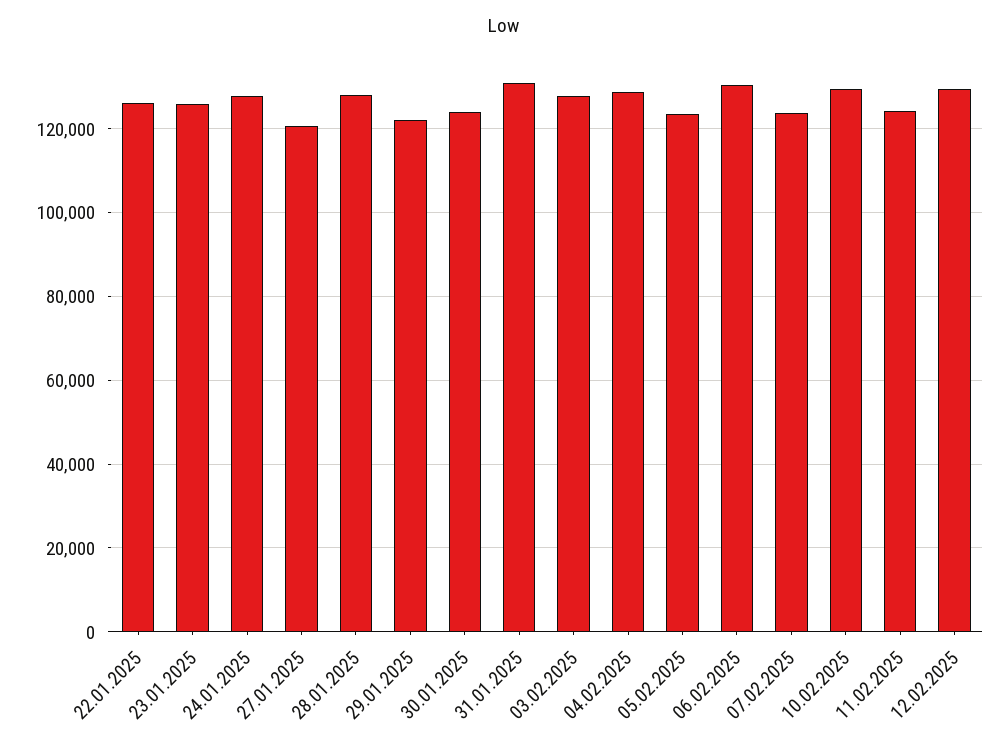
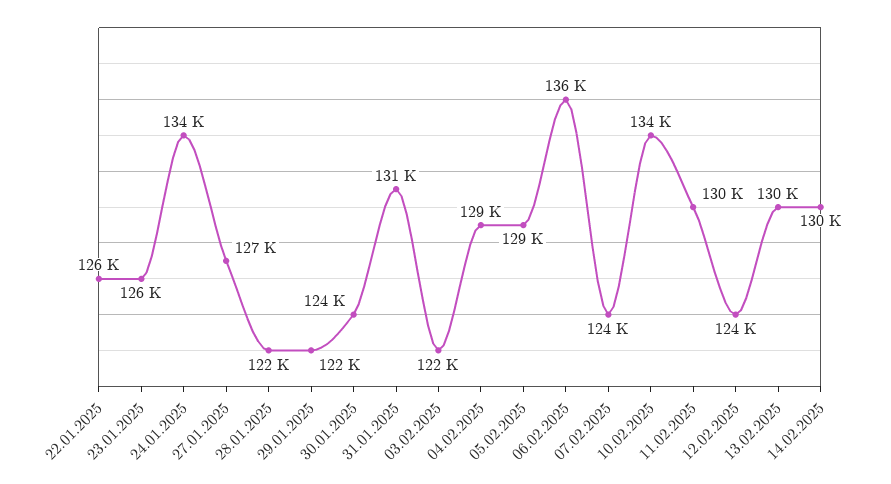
24.01.2025: 128000 -> 134000
27.01.2025: 120000 -> 127000
28.01.2025: 128000 -> 122000
03.02.2025: 128000 -> 122000
05.02.2025: 124000 -> 129000
06.02.2025: 130000 -> 136000
10.02.2025: 130000 -> 134000
11.02.2025: 124000 -> 130000
12.02.2025: 130000 -> 124000
13.02.2025: none -> 130000
14.02.2025: none -> 130000

